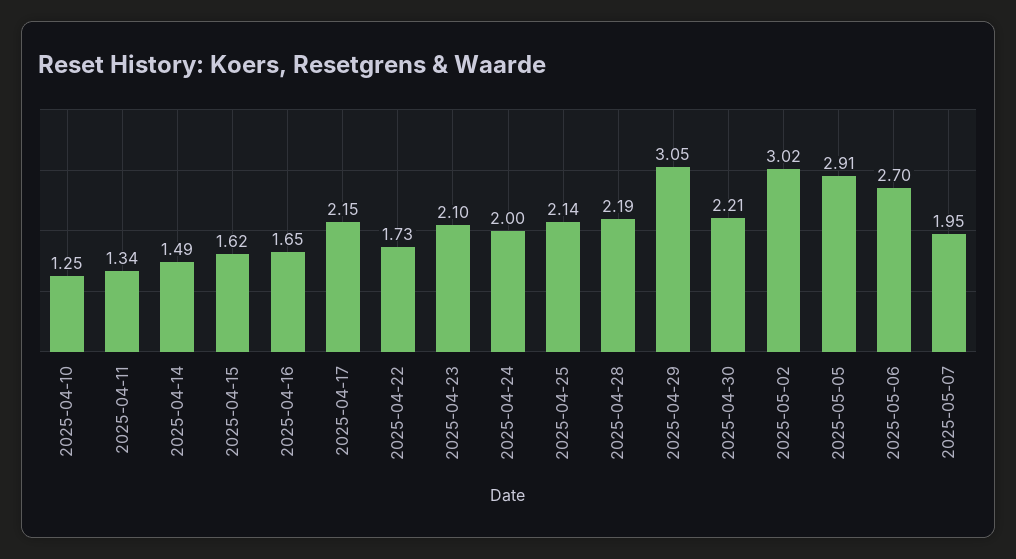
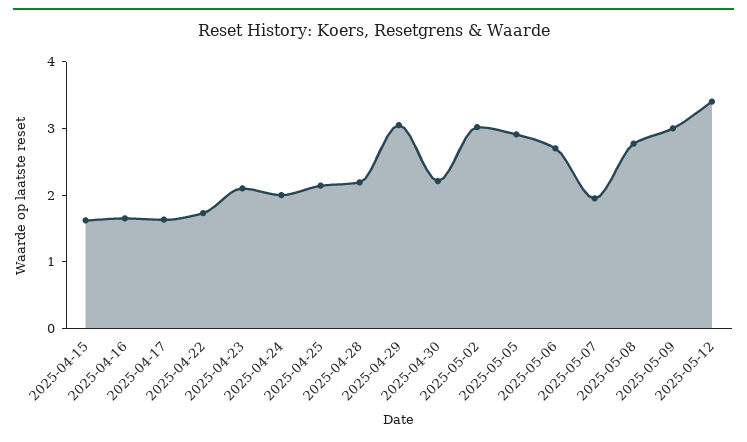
2025-04-10: 1.25 -> none
2025-04-11: 1.34 -> none
2025-04-14: 1.49 -> none
2025-04-17: 2.15 -> 1.6
2025-05-08: none -> 2.8
2025-05-09: none -> 3
2025-05-12: none -> 3.4

